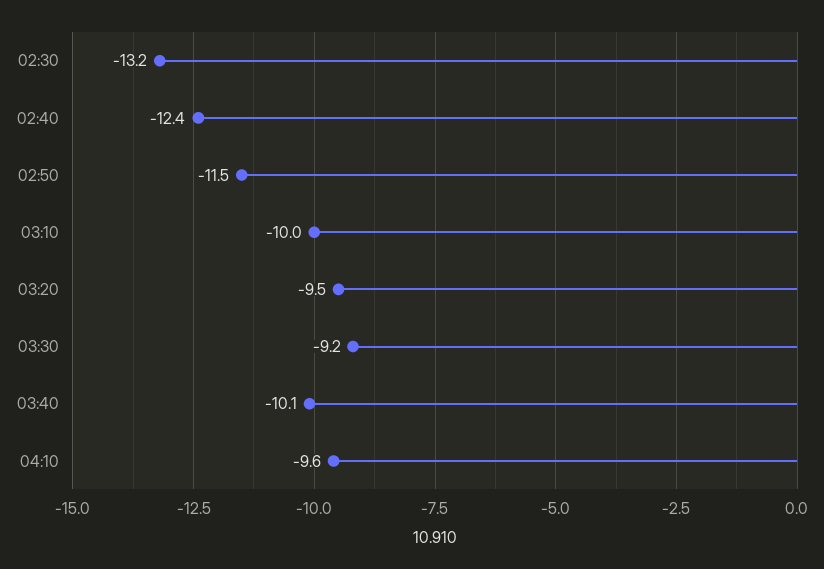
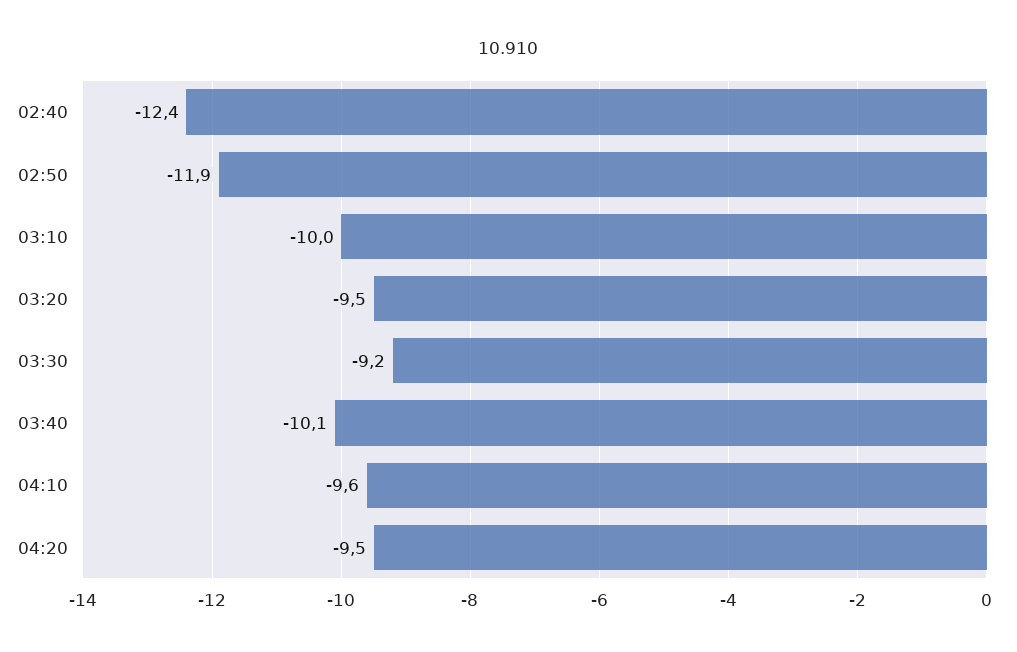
02:30: -13.2 -> none
02:50: -11.5 -> -11.9
04:20: none -> -9.5

